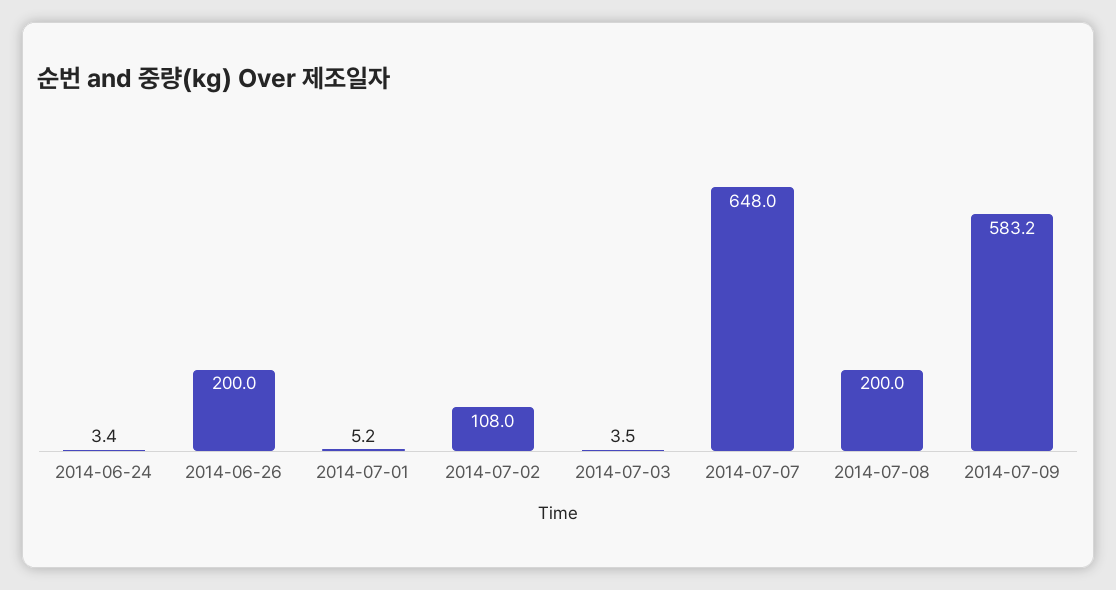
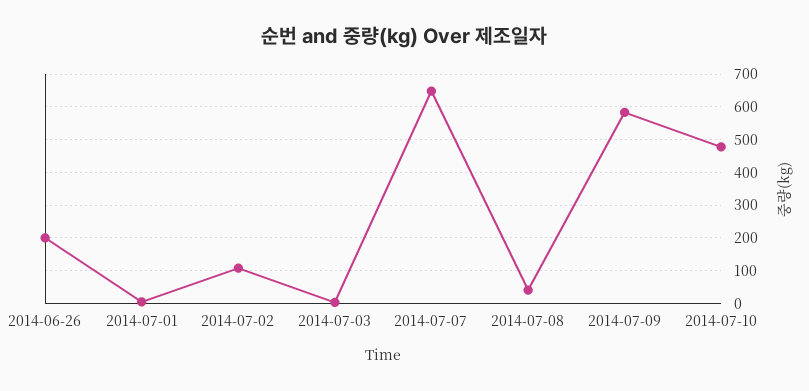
2014-06-24: 3.4 -> none
2014-07-08: 200 -> 40
2014-07-10: none -> 480

